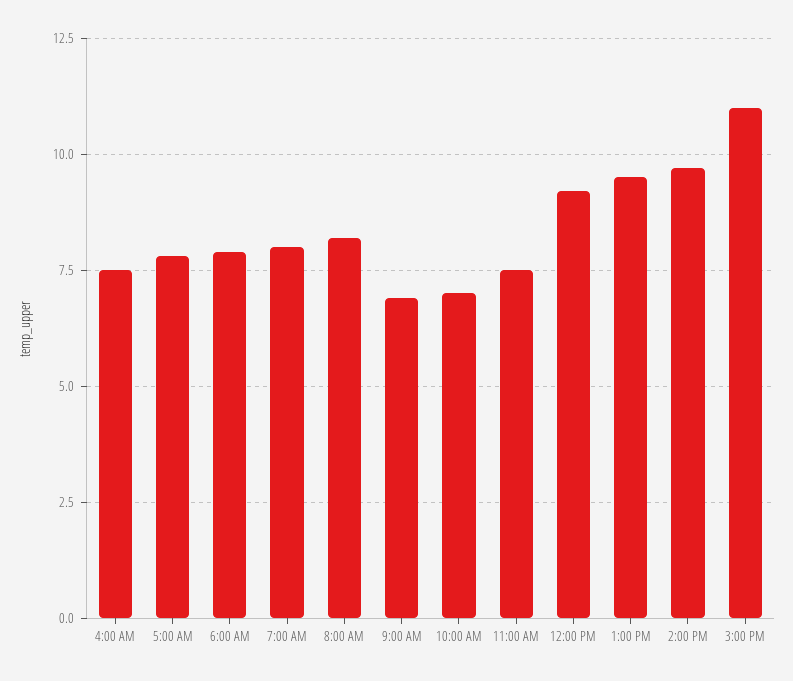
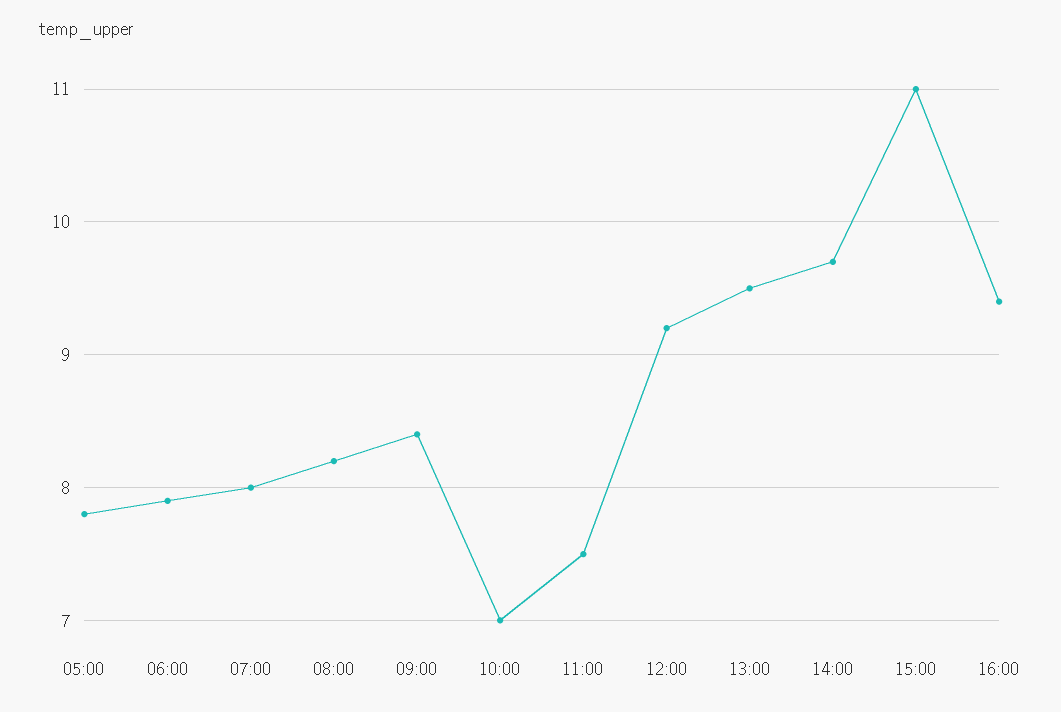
4:00 AM: 7.5 -> none
9:00 AM: 7 -> 8.4
16:00: none -> 9.4

